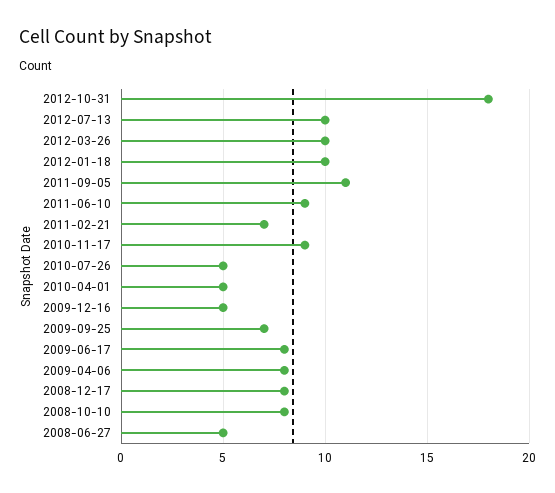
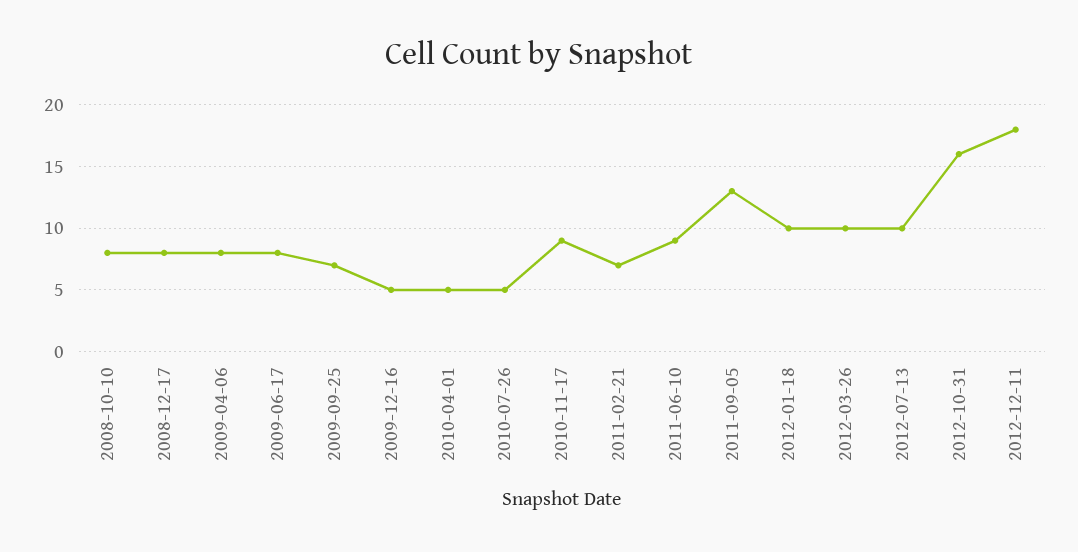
2012-10-31: 18 -> 16
2011-09-05: 11 -> 13
2008-06-27: 5 -> none
2012-12-11: none -> 18

